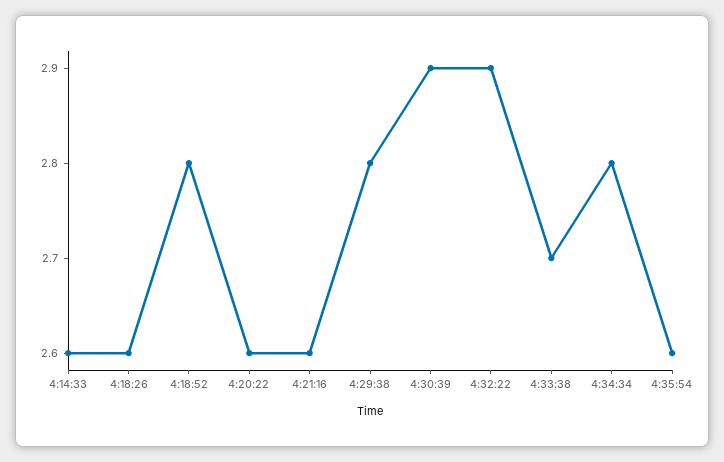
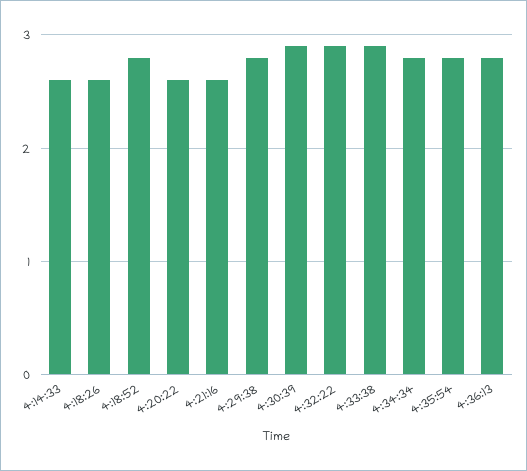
4:33:38: 2.7 -> 2.9
4:35:54: 2.6 -> 2.8
4:36:13: none -> 2.8

